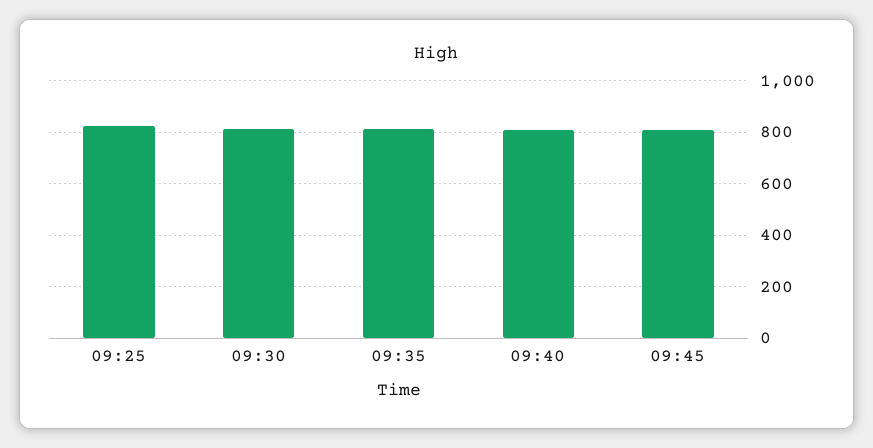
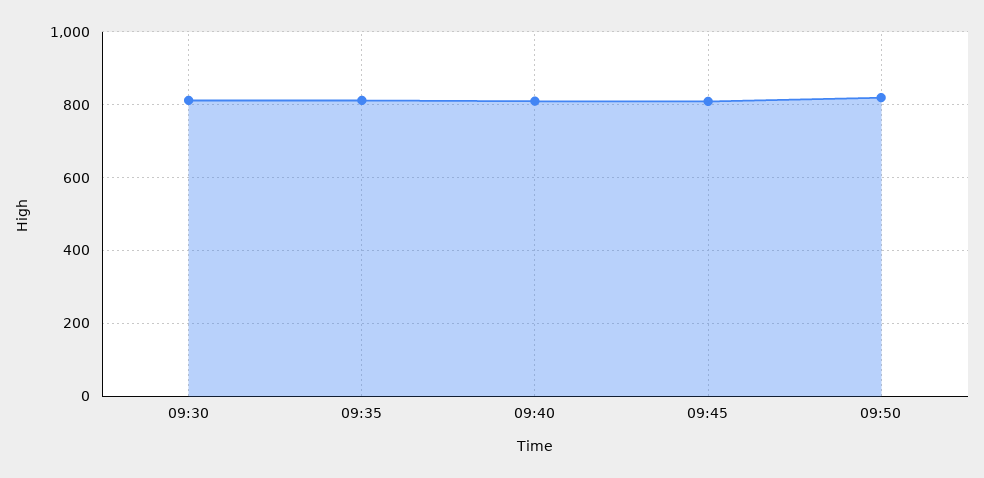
09:25: 825 -> none
09:50: none -> 820

